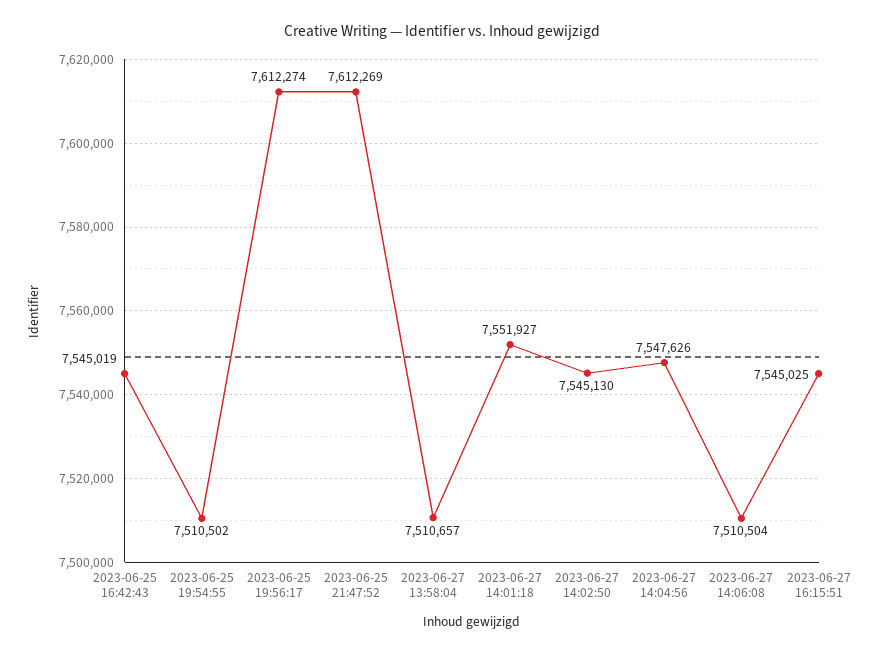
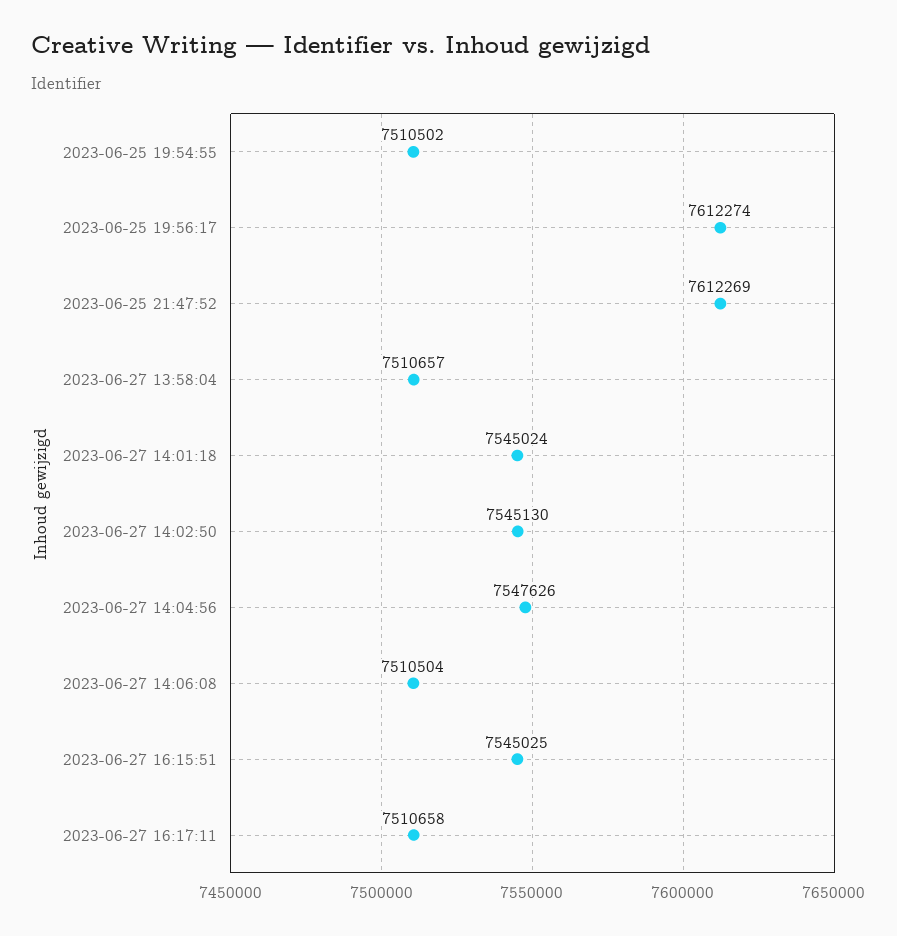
2023-06-25 16:42:43: 7545019 -> none
2023-06-27 14:01:18: 7551927 -> 7545024
2023-06-27 16:17:11: none -> 7510658

